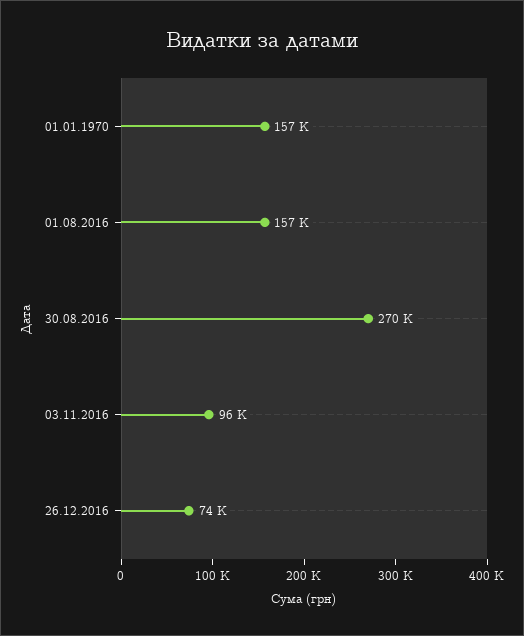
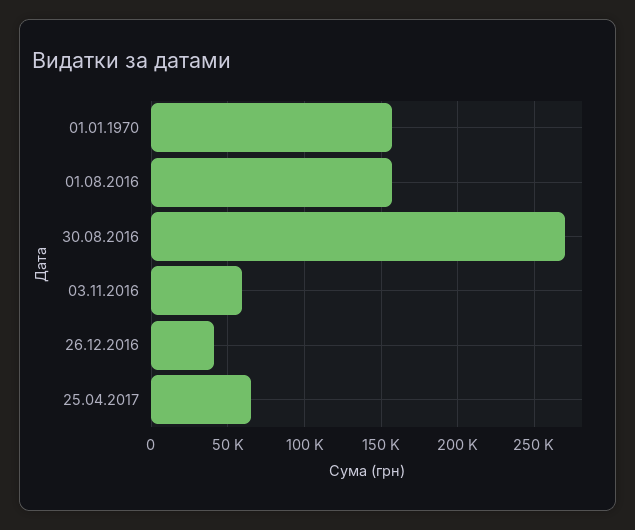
03.11.2016: 96000 -> 60000
26.12.2016: 74000 -> 40000
25.04.2017: none -> 65000

